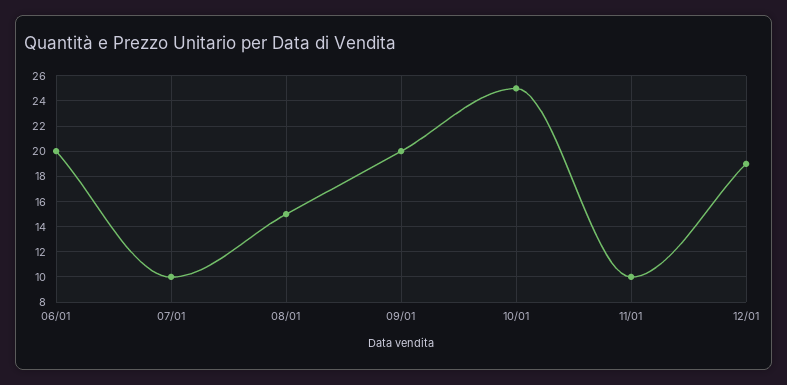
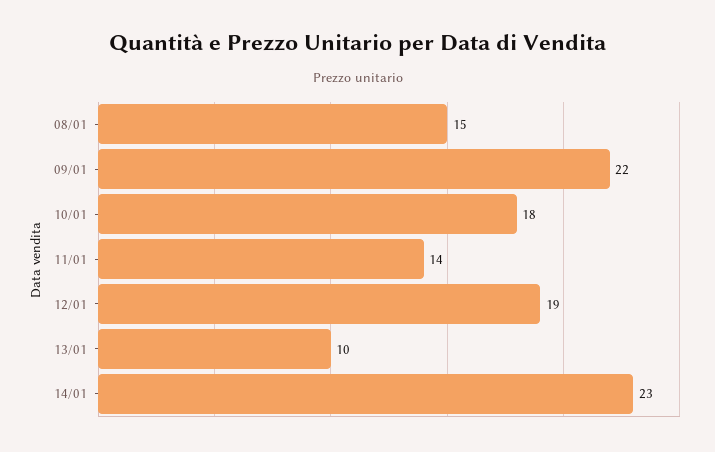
06/01: 20 -> none
07/01: 10 -> none
09/01: 20 -> 22
10/01: 25 -> 18
11/01: 10 -> 14
13/01: none -> 10
14/01: none -> 23

